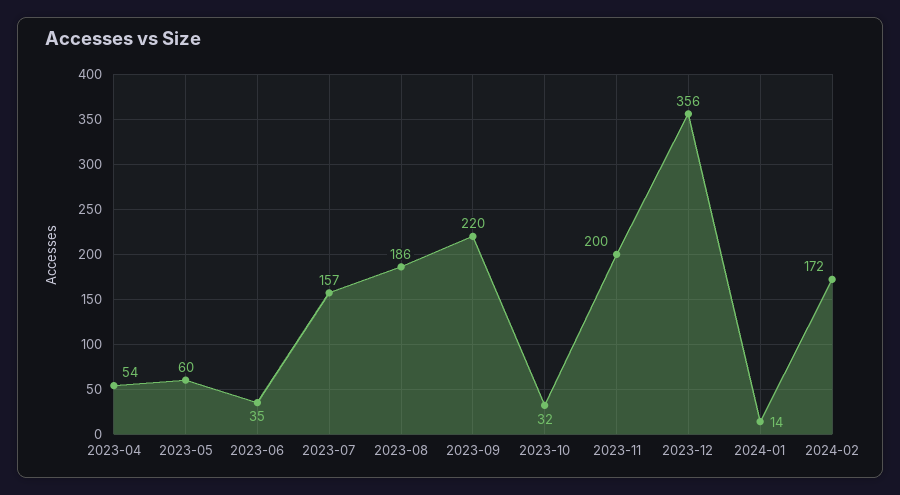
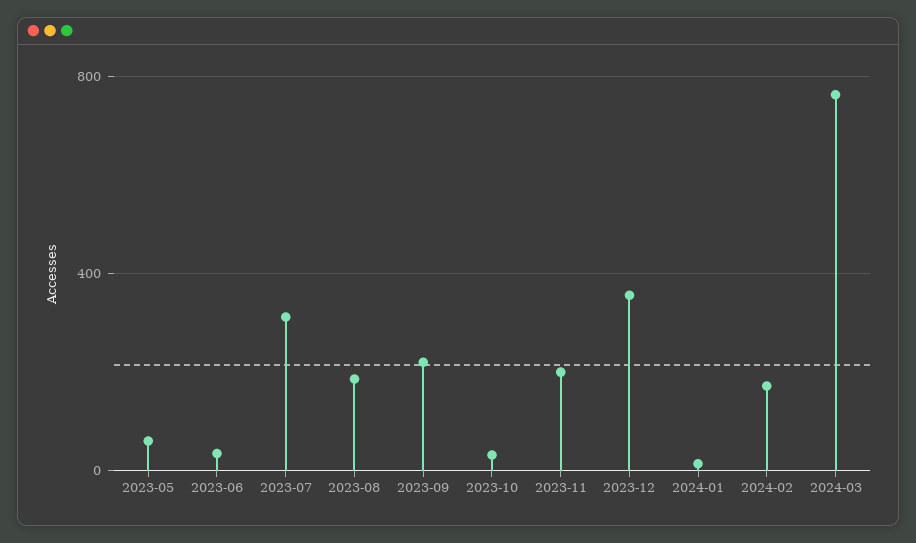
2023-04: 54 -> none
2023-07: 157 -> 300
2024-03: none -> 750

